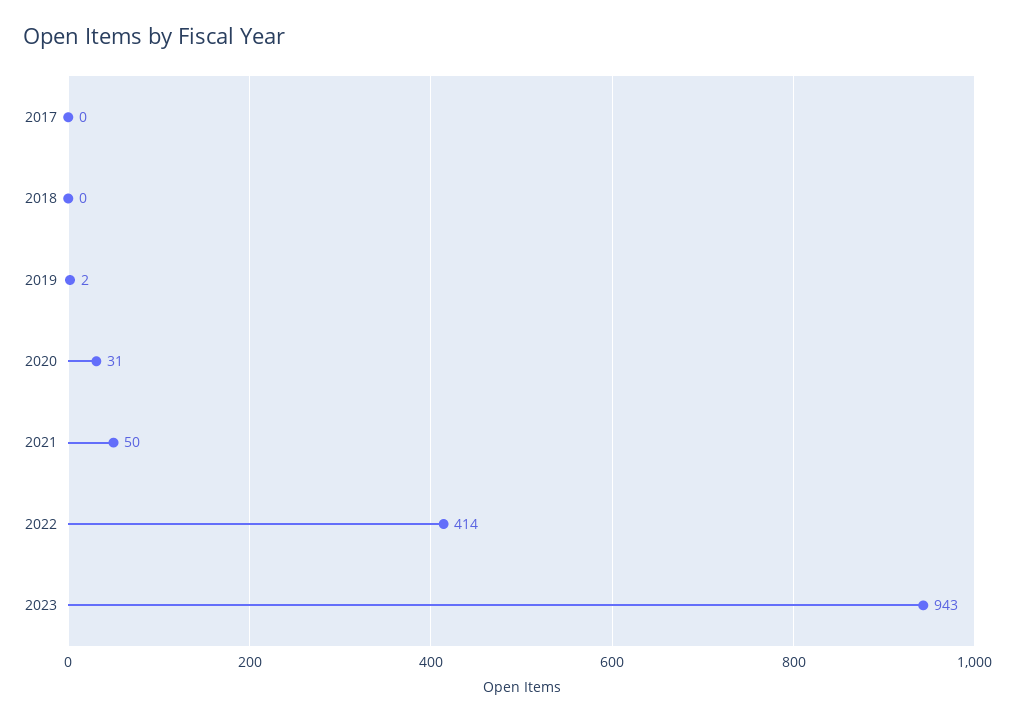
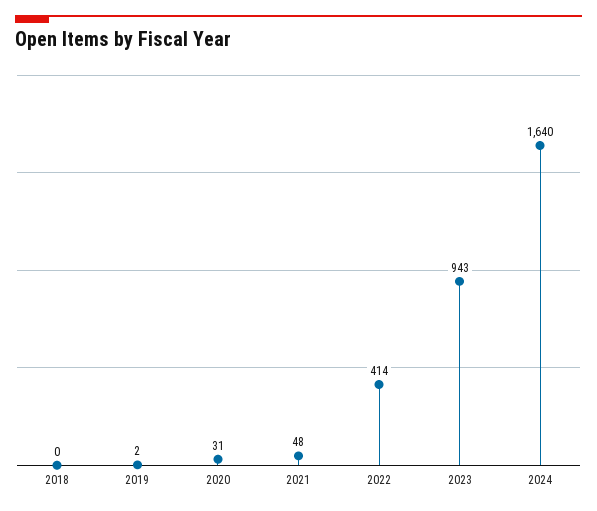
2017: 0 -> none
2021: 50 -> 48
2024: none -> 1640

